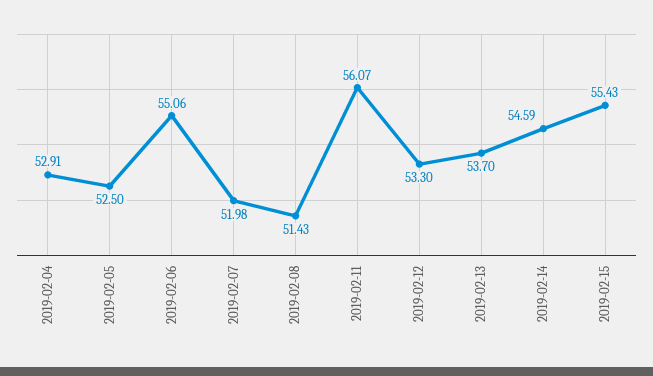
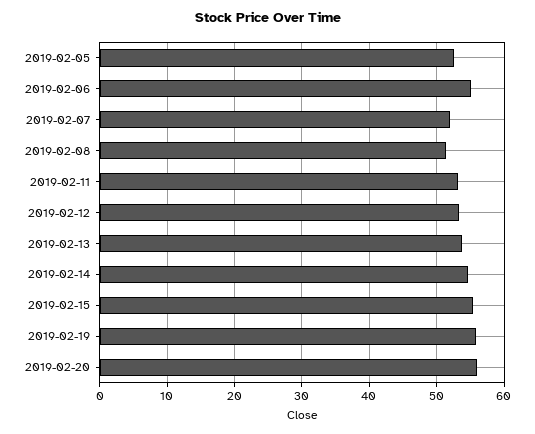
2019-02-04: 52.91 -> none
2019-02-11: 56.07 -> 53
2019-02-19: none -> 56
2019-02-20: none -> 56

